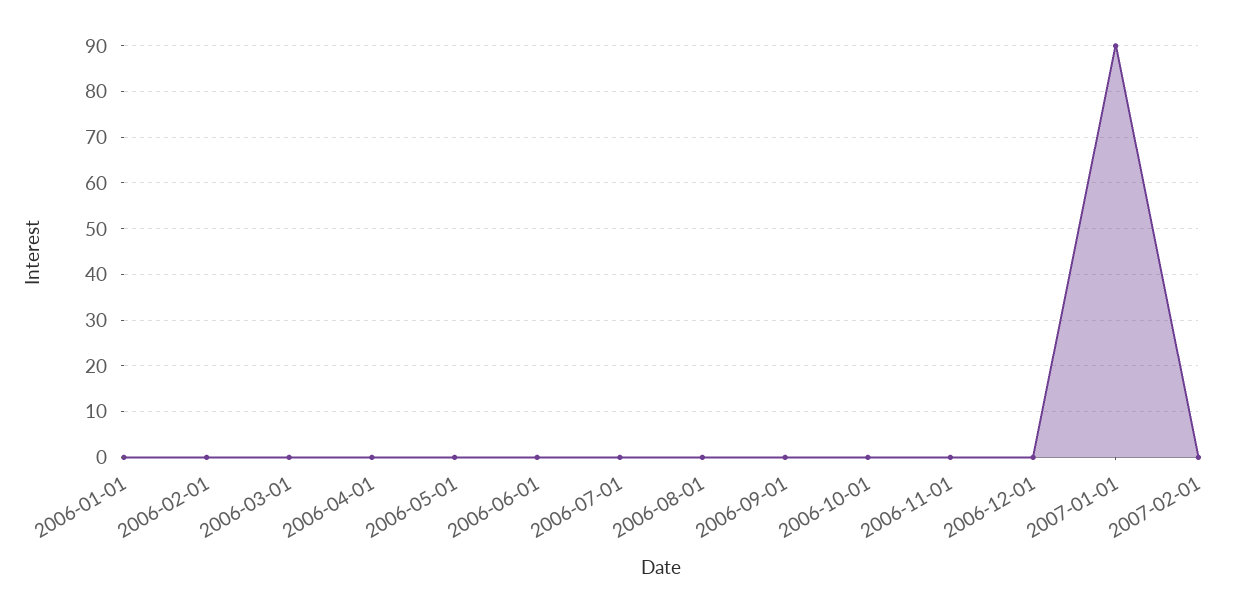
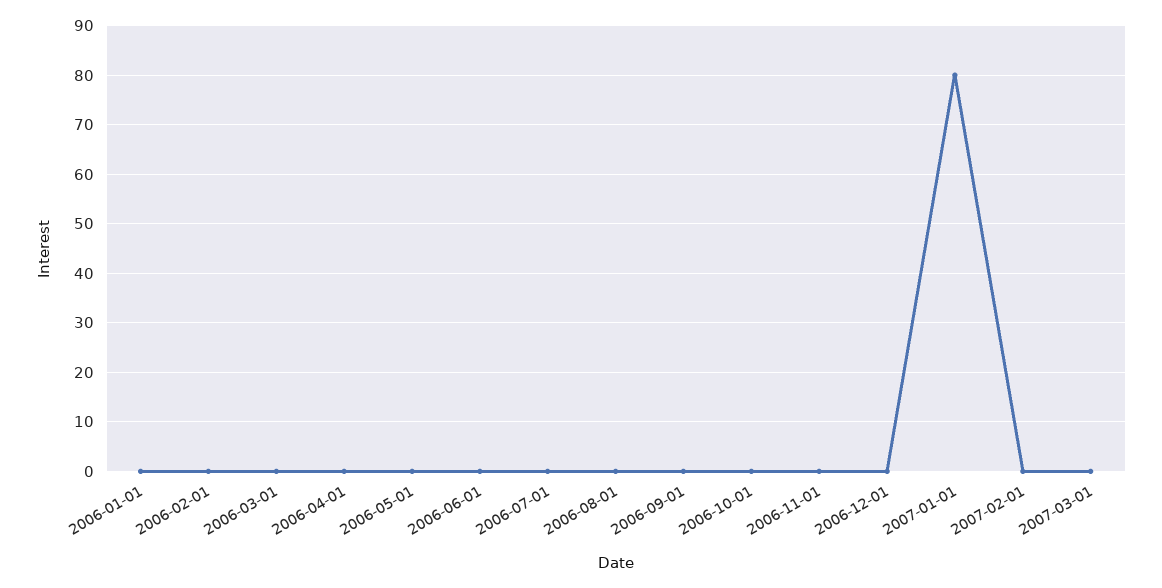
2007-01-01: 90 -> 80
2007-03-01: none -> 0

